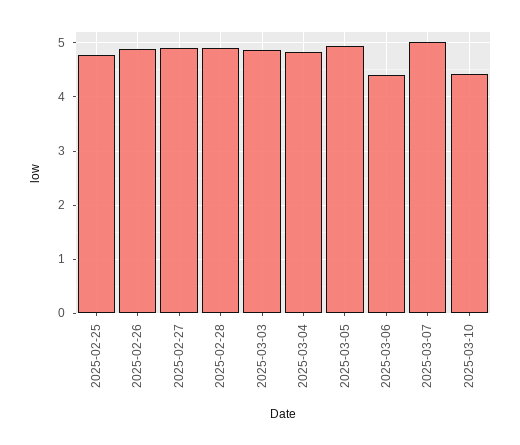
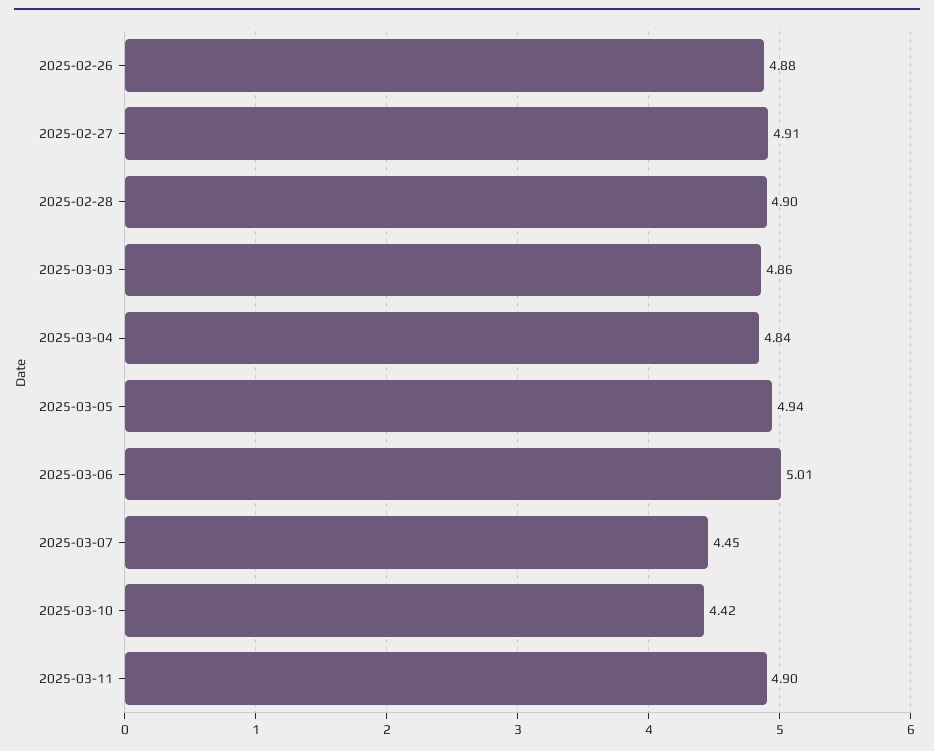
2025-02-25: 4.8 -> none
2025-03-06: 4.4 -> 5.01
2025-03-07: 5 -> 4.45
2025-03-11: none -> 4.9

